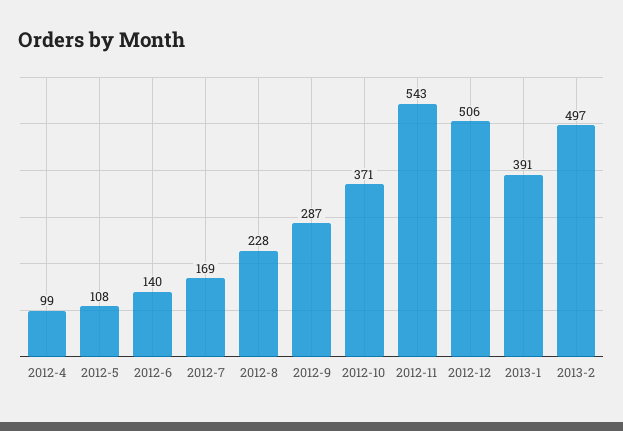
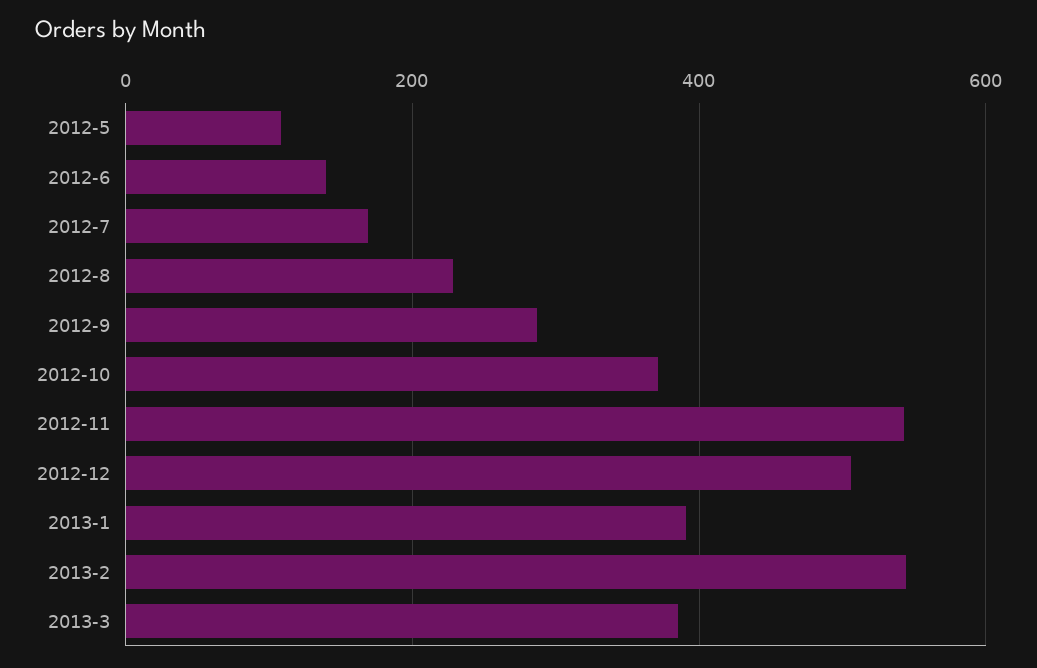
2012-4: 99 -> none
2013-2: 497 -> 540
2013-3: none -> 380

